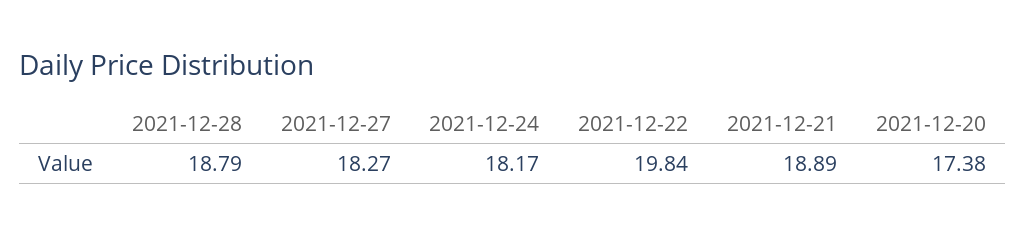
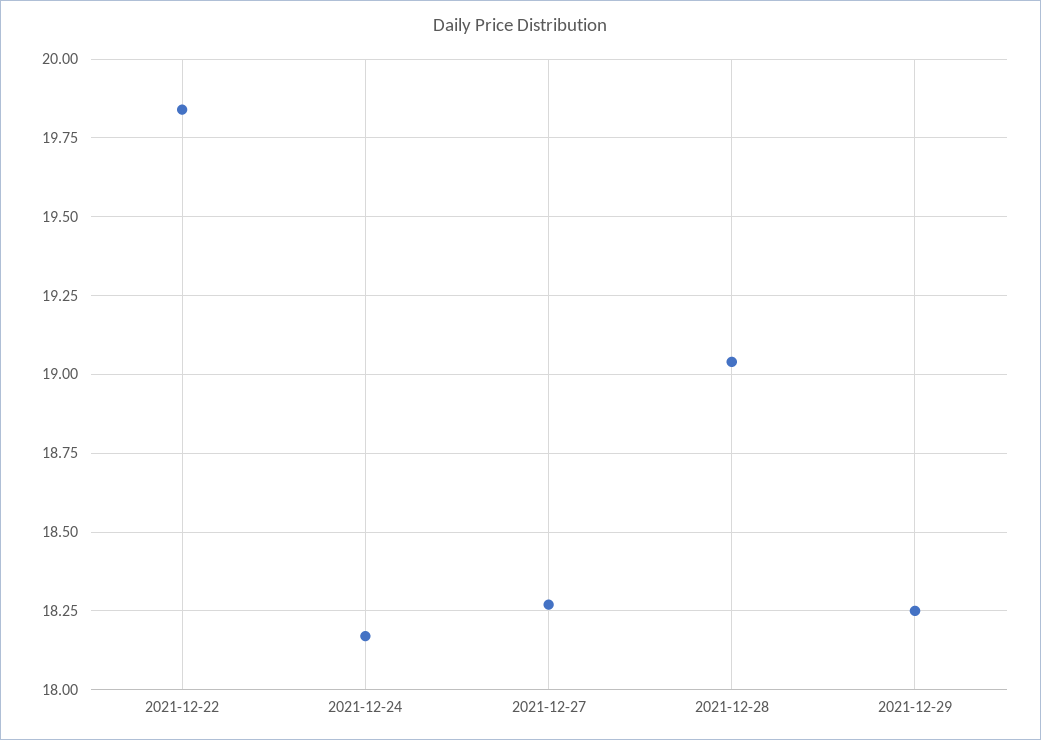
2021-12-28: 18.79 -> 19.05
2021-12-21: 18.89 -> none
2021-12-20: 17.38 -> none
2021-12-29: none -> 18.25

